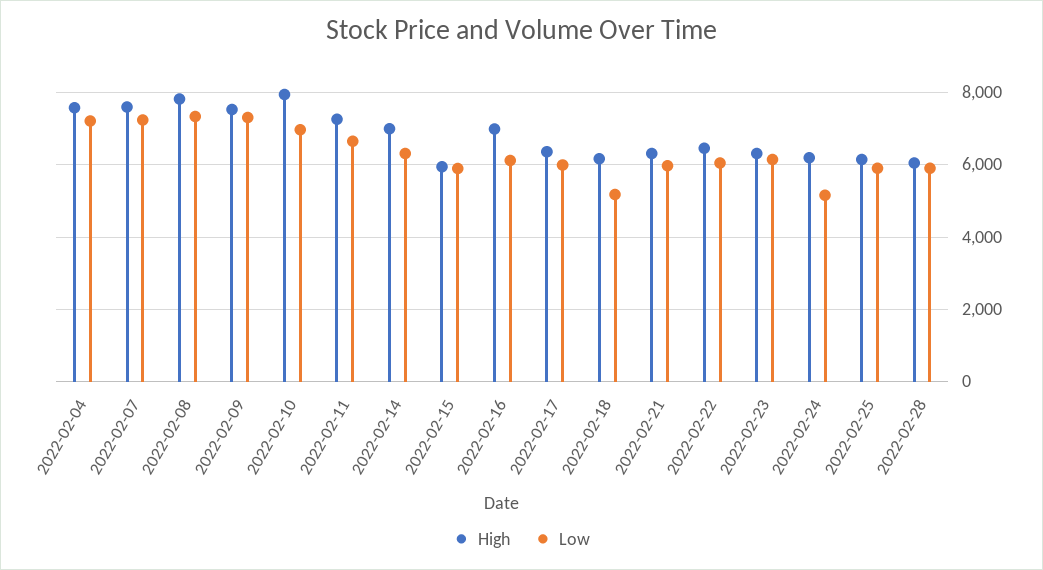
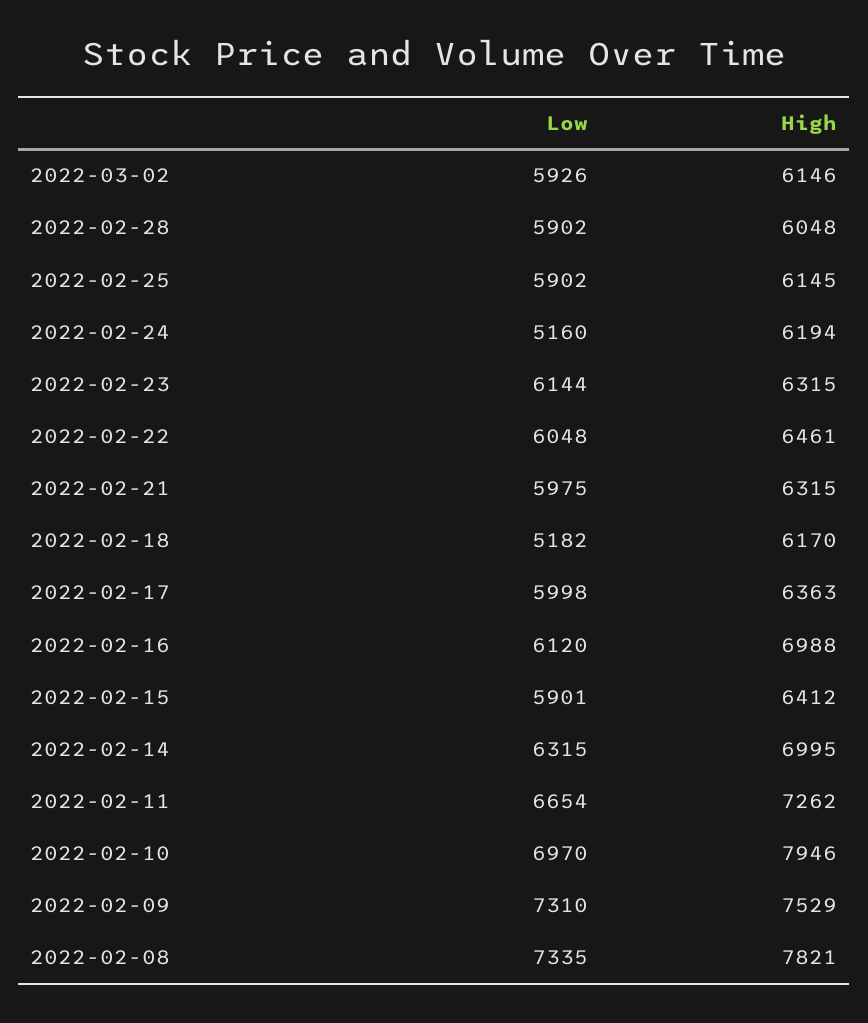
High, 2022-02-04: 7600 -> none
Low, 2022-02-04: 7200 -> none
High, 2022-02-07: 7600 -> none
Low, 2022-02-07: 7200 -> none
High, 2022-02-15: 6000 -> 6412
Low, 2022-03-02: none -> 5926
High, 2022-03-02: none -> 6146

